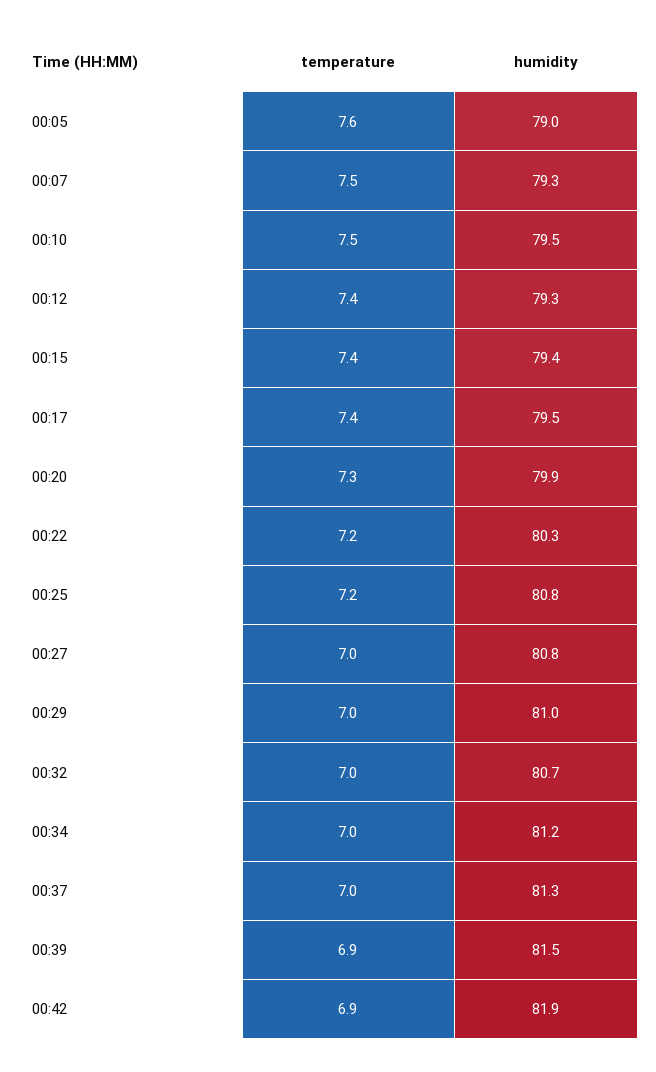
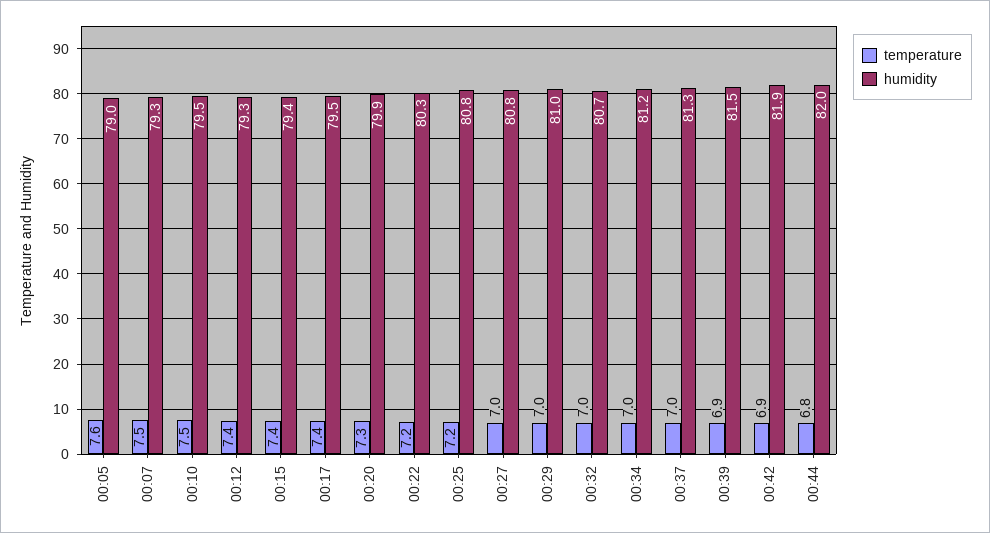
temperature, 00:44: none -> 6.8
humidity, 00:44: none -> 82

